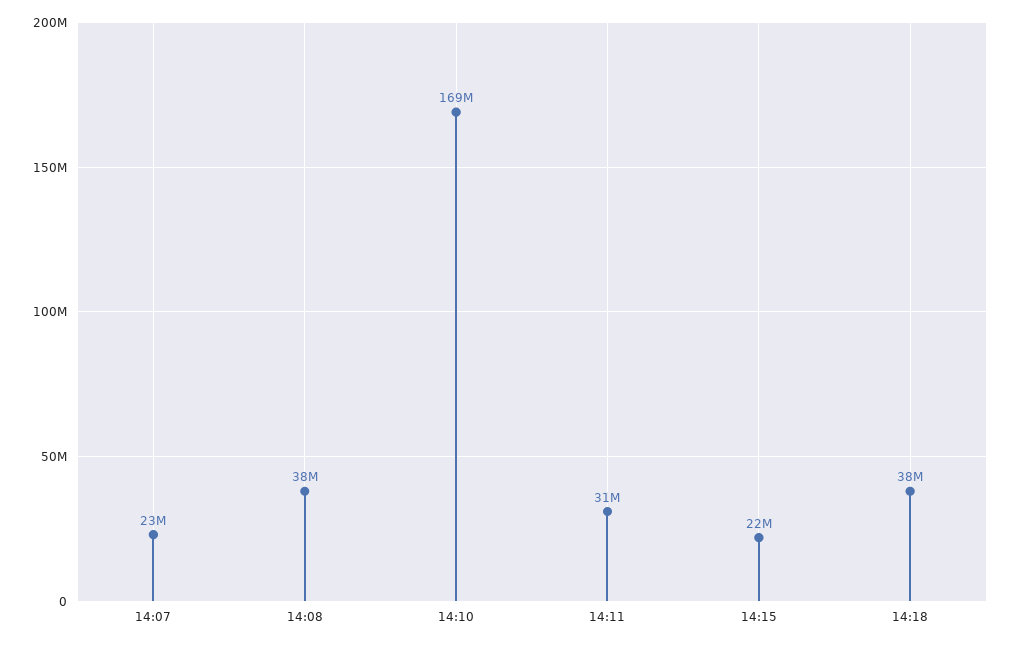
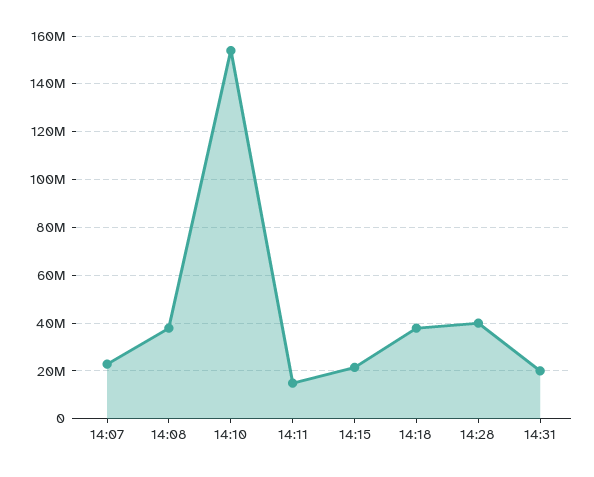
14:10: 169000000 -> 155000000
14:11: 31000000 -> 15000000
14:28: none -> 40000000
14:31: none -> 20000000

